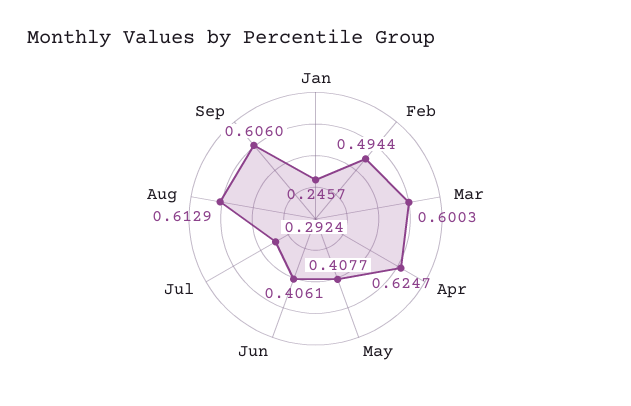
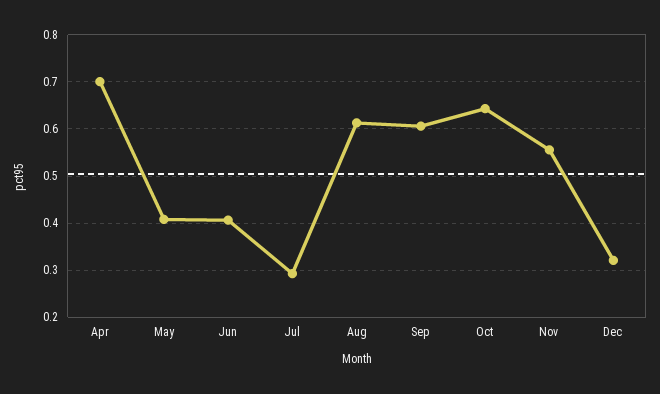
Jan: 0.2457 -> none
Feb: 0.4944 -> none
Mar: 0.6003 -> none
Apr: 0.6247 -> 0.7
Oct: none -> 0.64
Nov: none -> 0.56
Dec: none -> 0.32

